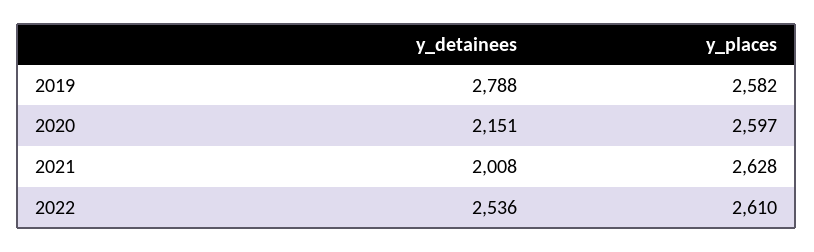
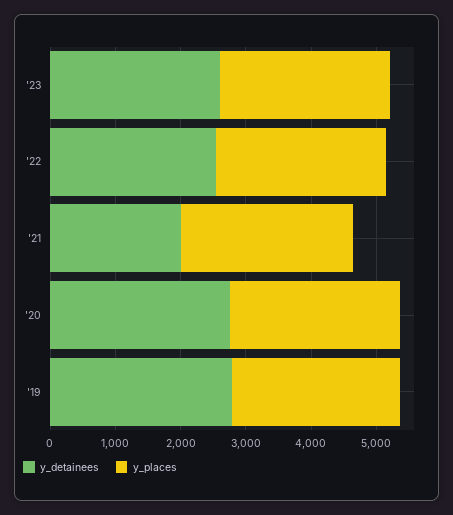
y_detainees, 2020: 2151 -> 2800
y_detainees, '23: none -> 2600
y_places, '23: none -> 2600

